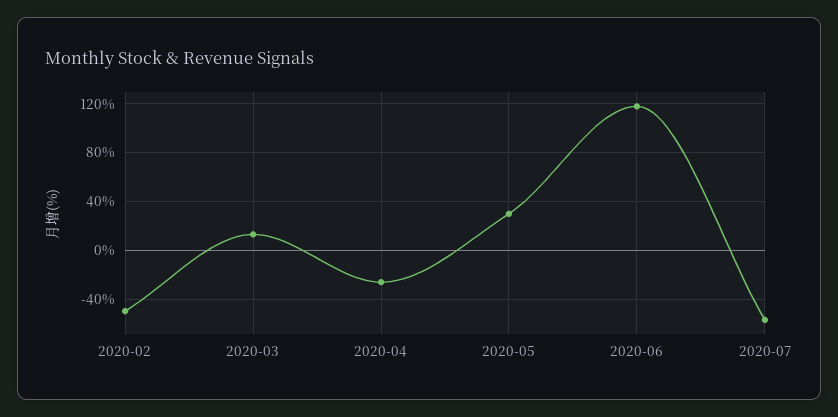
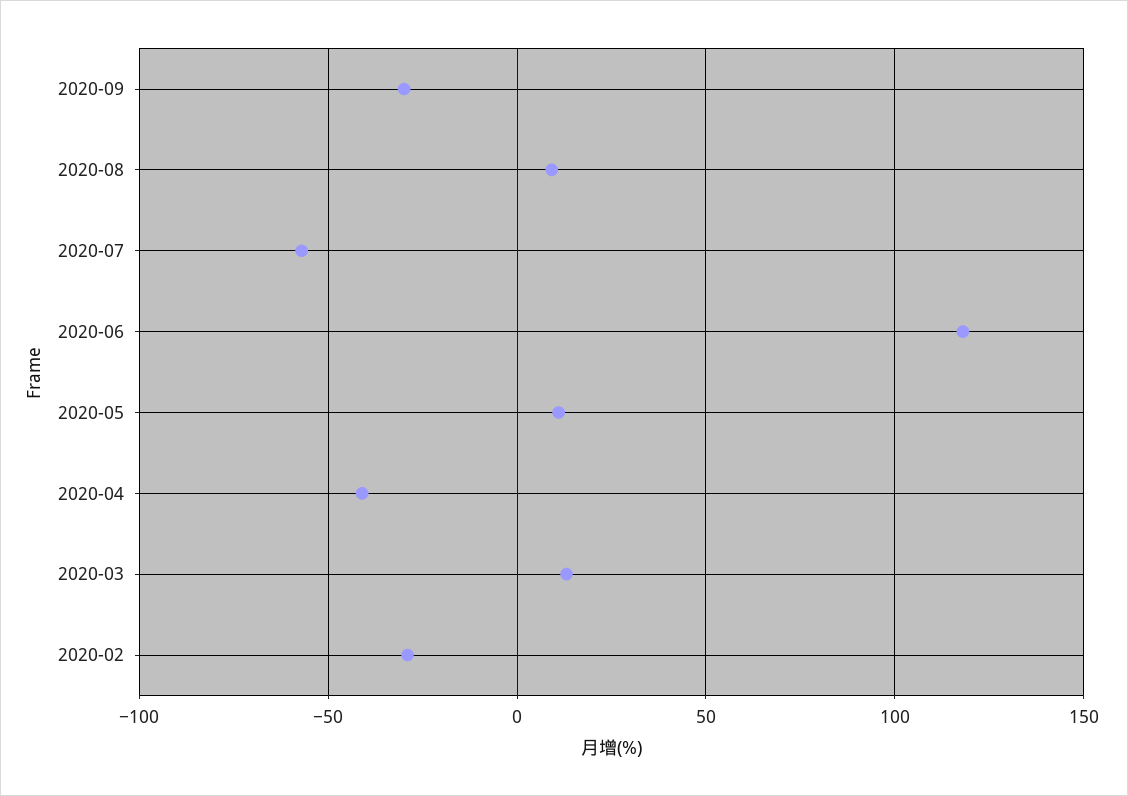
2020-02: -50 -> -30
2020-04: -25 -> -40
2020-05: 30 -> 10
2020-09: none -> -30
2020-08: none -> 10

